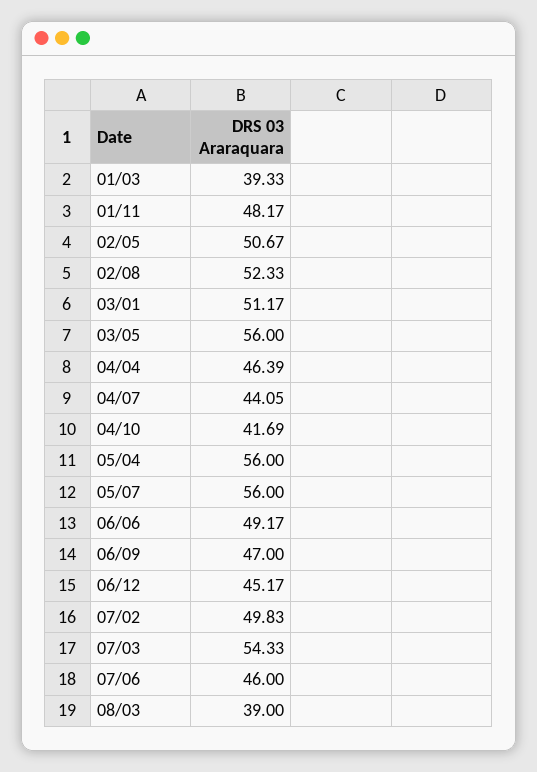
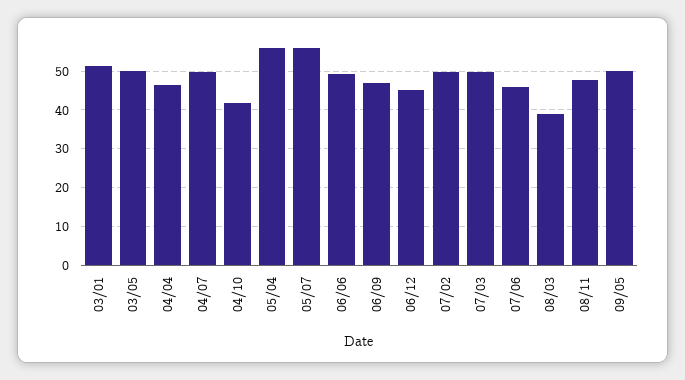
01/03: 39.33 -> none
01/11: 48.17 -> none
02/05: 50.67 -> none
02/08: 52.33 -> none
03/05: 56 -> 50
04/07: 44.05 -> 50
07/03: 54.33 -> 50
08/11: none -> 48
09/05: none -> 50

